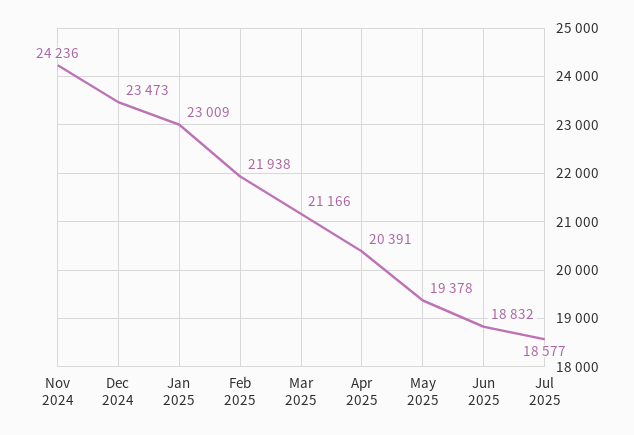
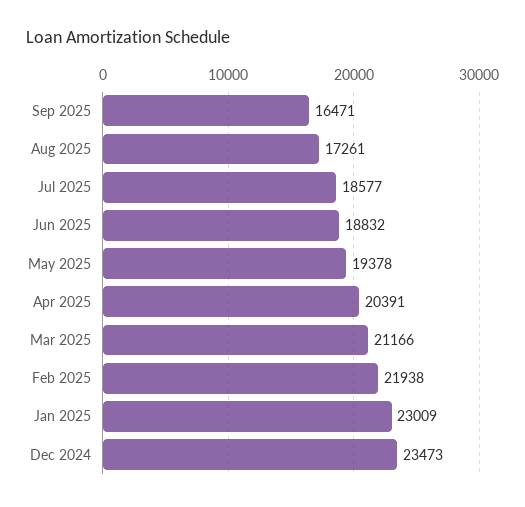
Nov 2024: 24236 -> none
Sep 2025: none -> 16471
Aug 2025: none -> 17261

